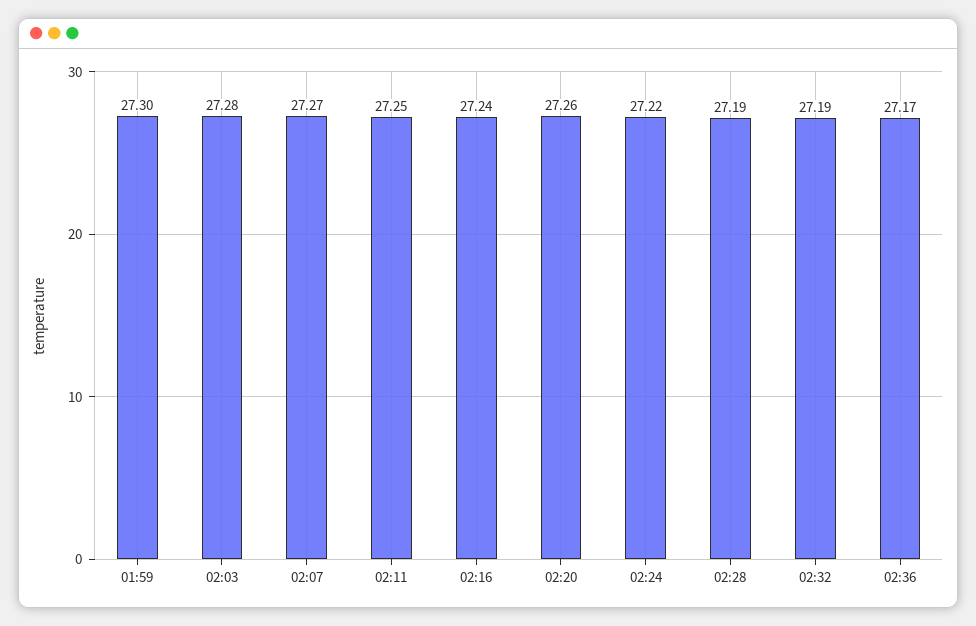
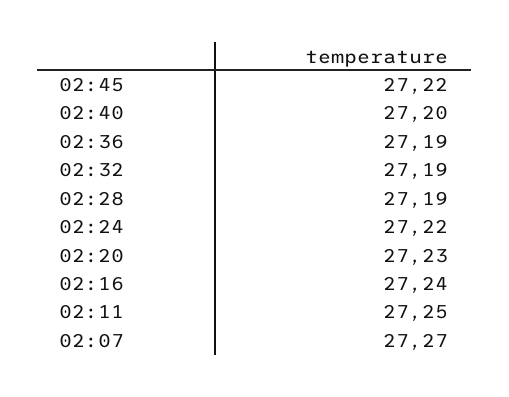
01:59: 27.3 -> none
02:03: 27.28 -> none
02:20: 27.26 -> 27.23
02:36: 27.17 -> 27.19
02:45: none -> 27.22
02:40: none -> 27.2

